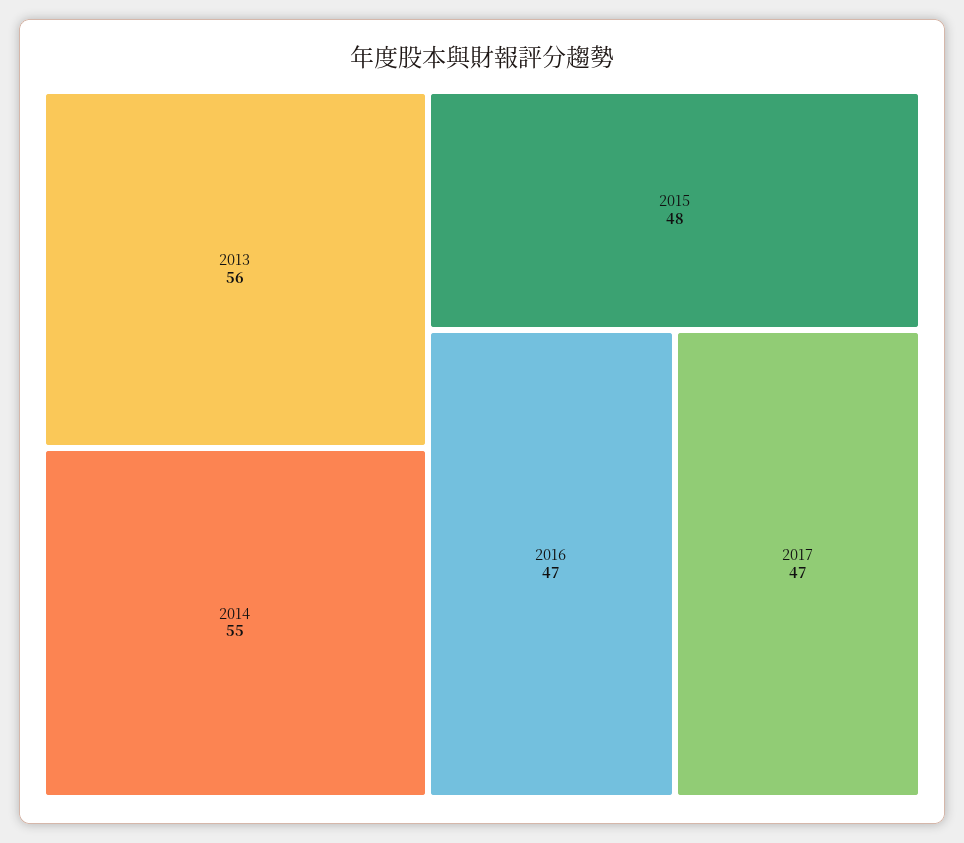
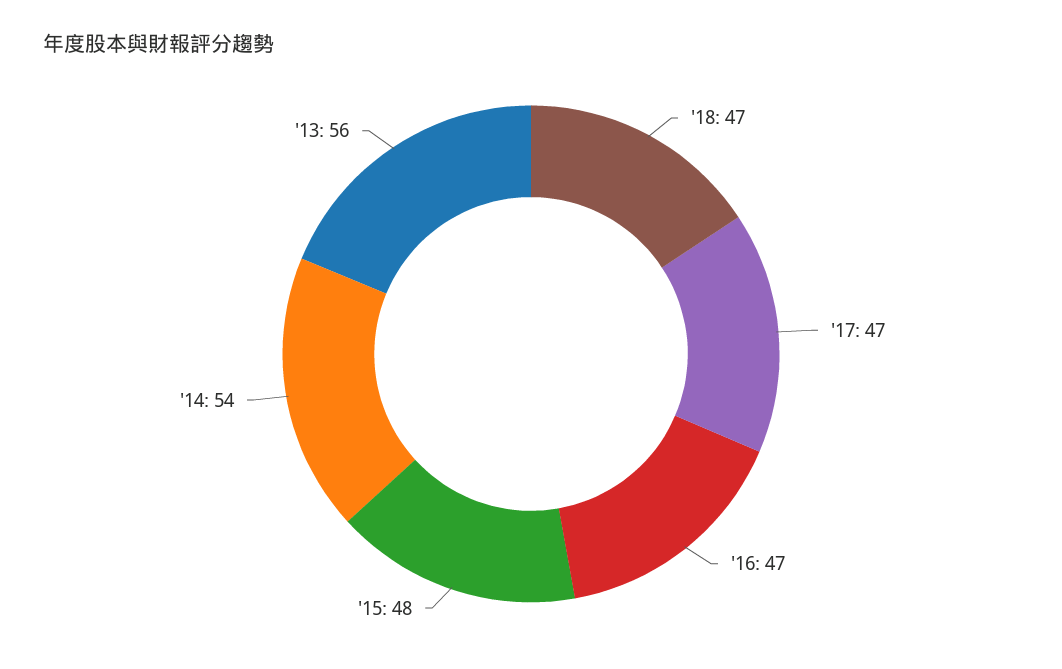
2014: 55 -> 54
'18: none -> 47

